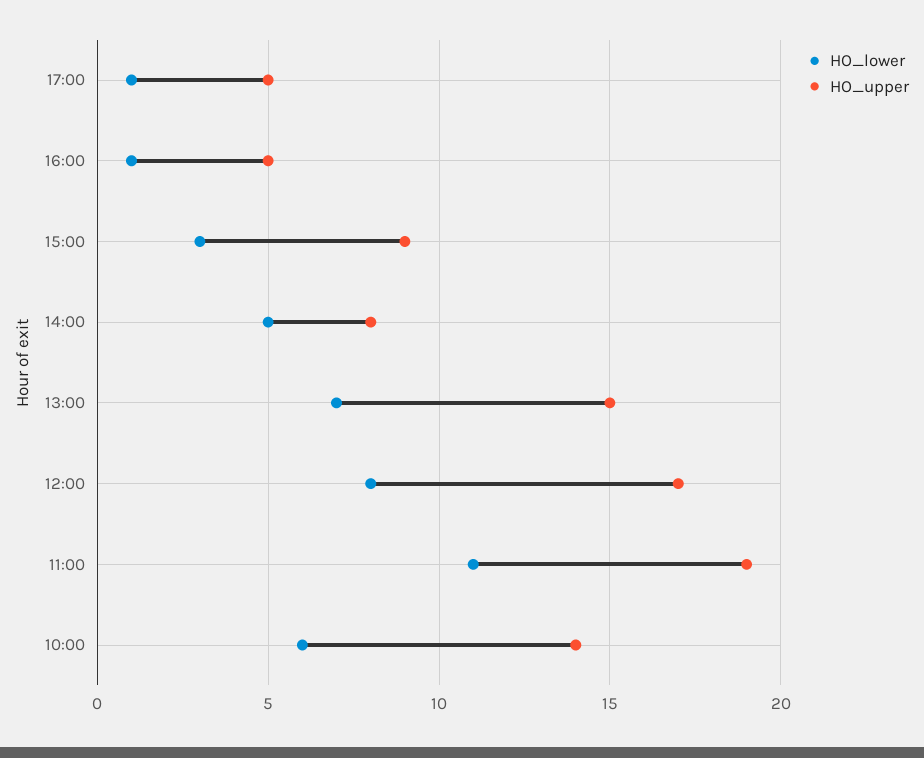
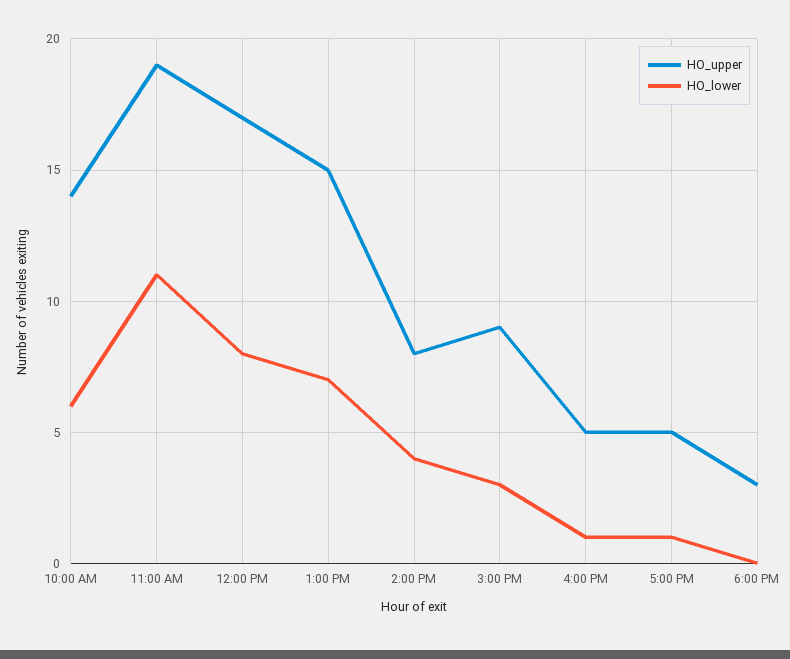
HO_lower, 14:00: 5 -> 4
HO_upper, 6:00 PM: none -> 3
HO_lower, 6:00 PM: none -> 0

